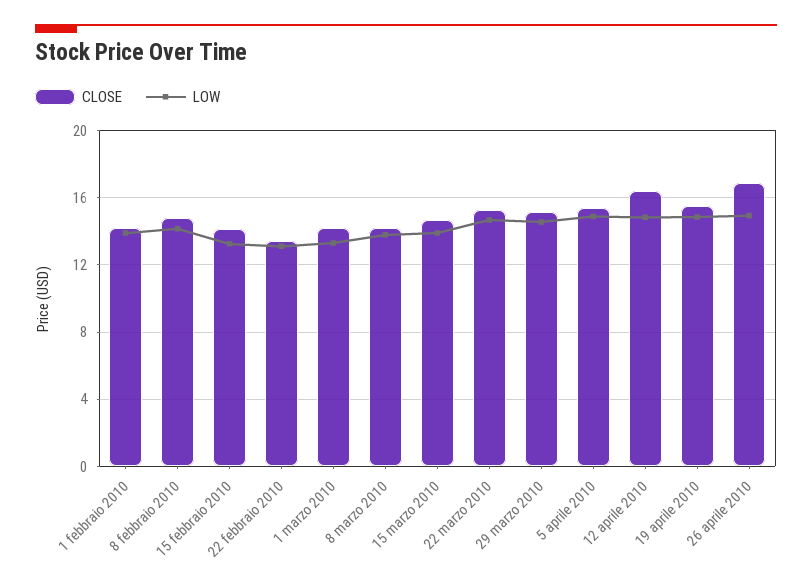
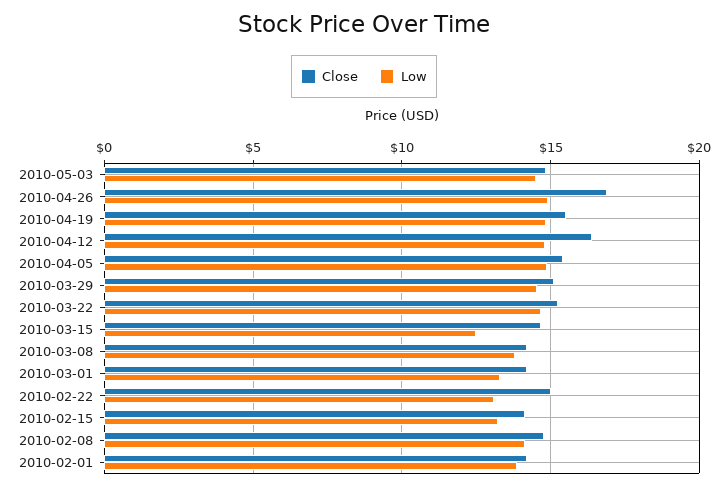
CLOSE, 22 febbraio 2010: 13.5 -> 15
LOW, 15 marzo 2010: 14 -> 12.5
CLOSE, 2010-05-03: none -> 15
LOW, 2010-05-03: none -> 14.5

